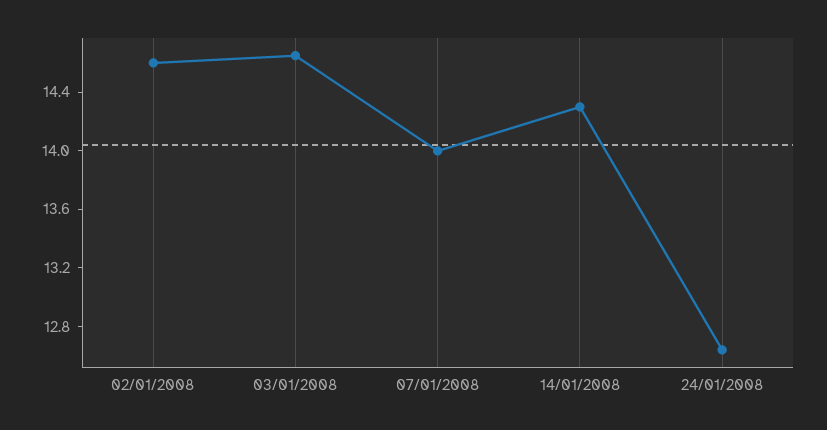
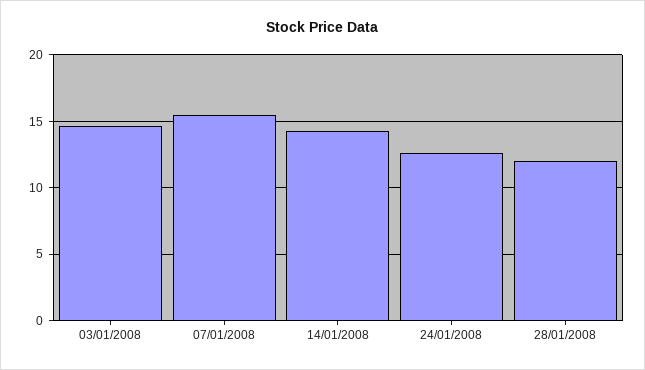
02/01/2008: 14.6 -> none
07/01/2008: 14 -> 15.5
28/01/2008: none -> 12

